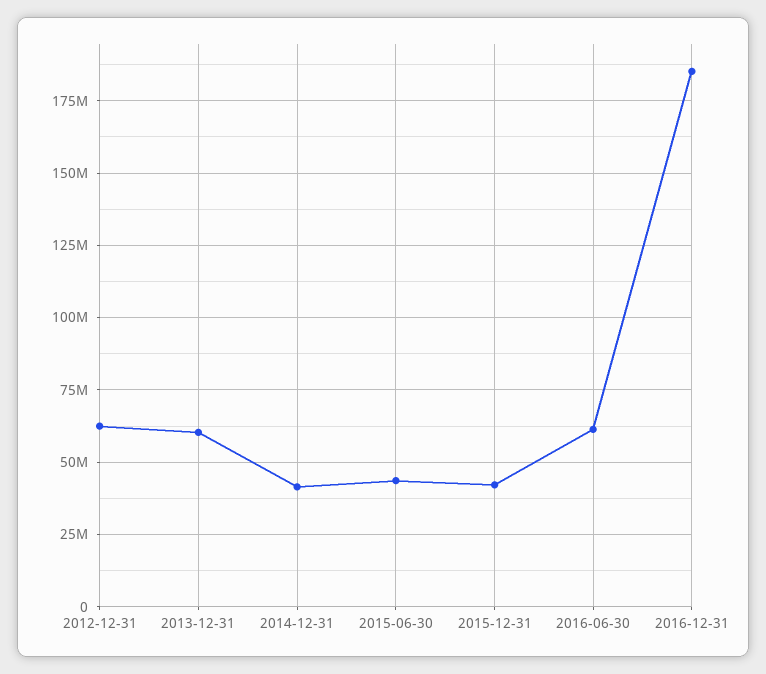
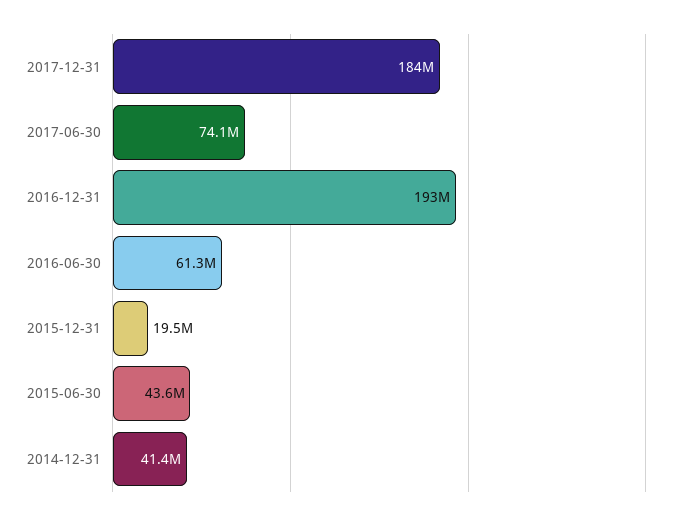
2012-12-31: 62500000 -> none
2013-12-31: 60000000 -> none
2015-12-31: 42500000 -> 19500000
2016-12-31: 185000000 -> 193000000
2017-12-31: none -> 184000000
2017-06-30: none -> 74100000

